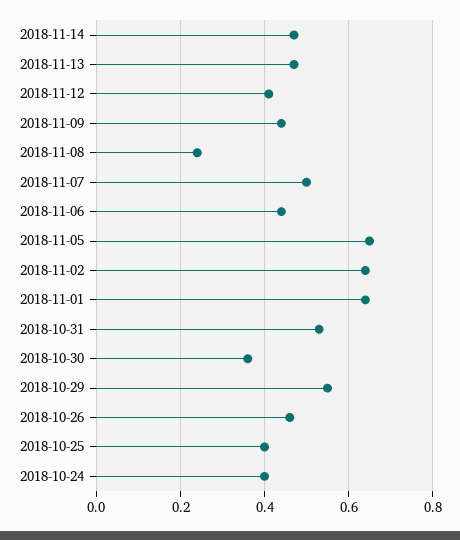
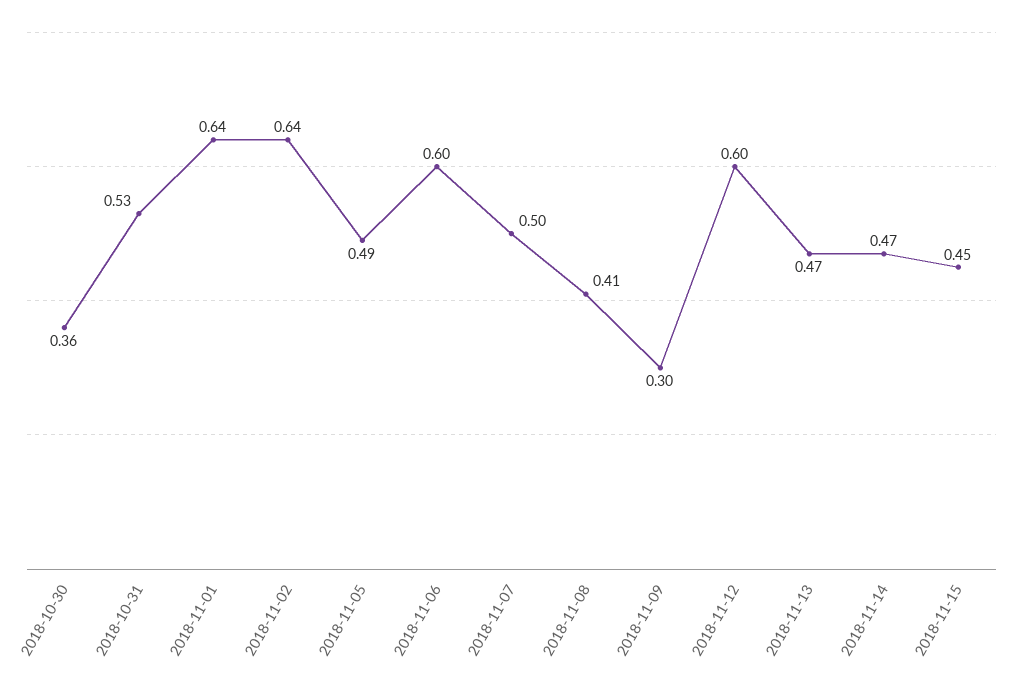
2018-11-12: 0.4 -> 0.6
2018-11-09: 0.45 -> 0.3
2018-11-08: 0.25 -> 0.41
2018-11-06: 0.45 -> 0.6
2018-11-05: 0.65 -> 0.49
2018-10-29: 0.55 -> none
2018-10-26: 0.45 -> none
2018-10-25: 0.4 -> none
2018-10-24: 0.4 -> none
2018-11-15: none -> 0.45

